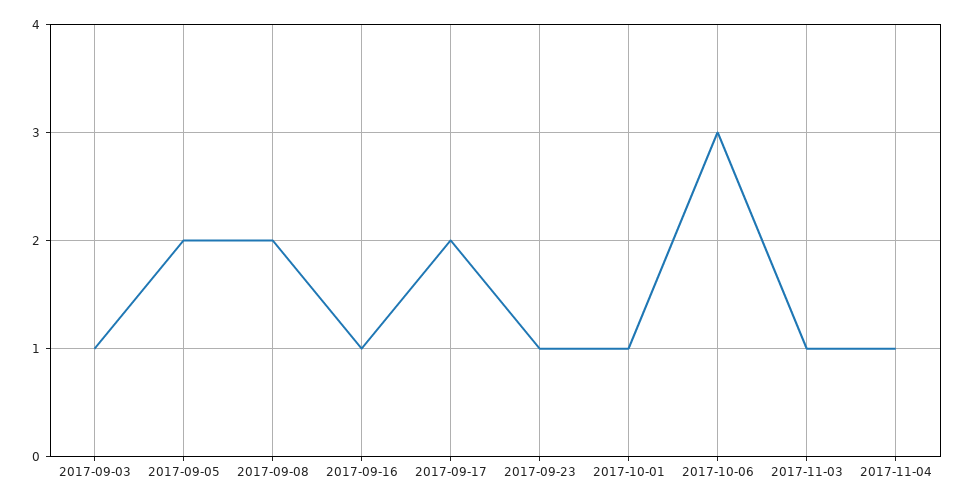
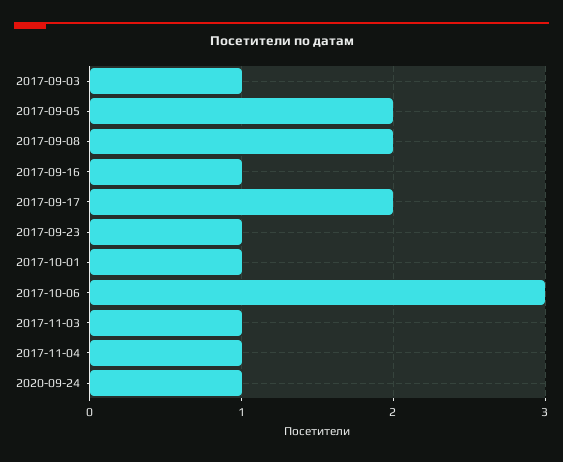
2020-09-24: none -> 1

